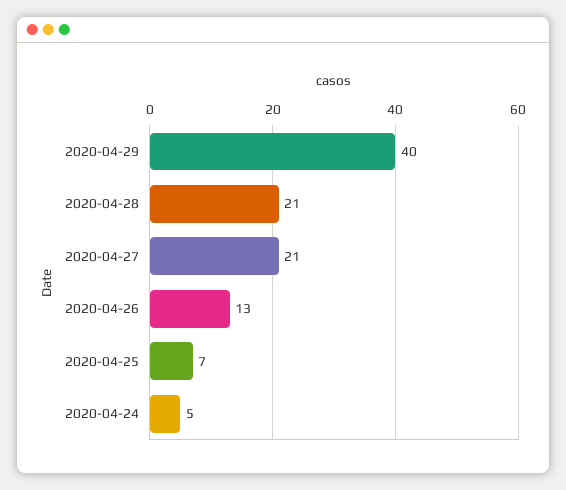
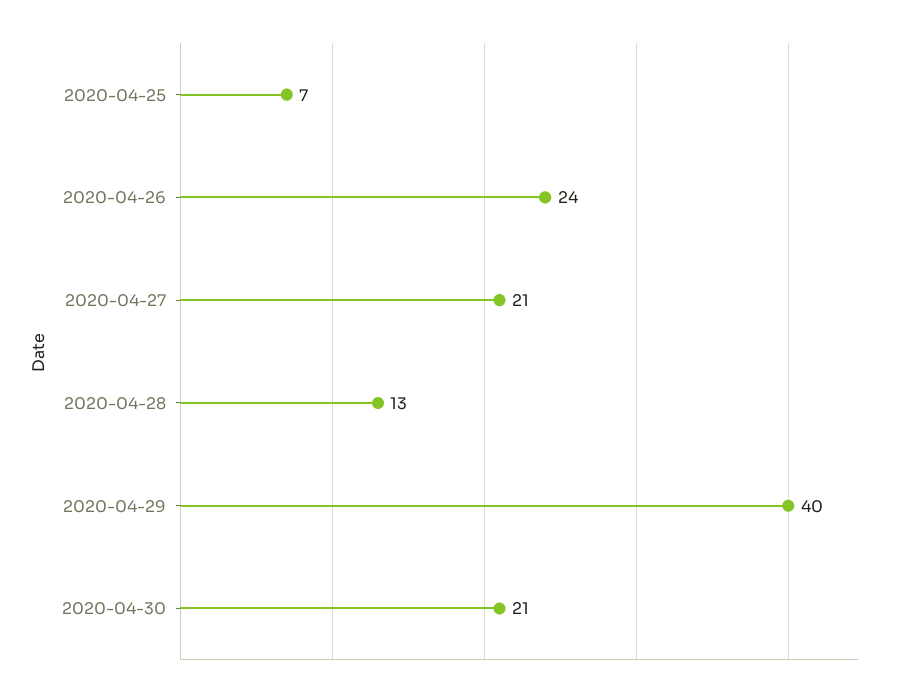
2020-04-28: 21 -> 13
2020-04-26: 13 -> 24
2020-04-24: 5 -> none
2020-04-30: none -> 21

